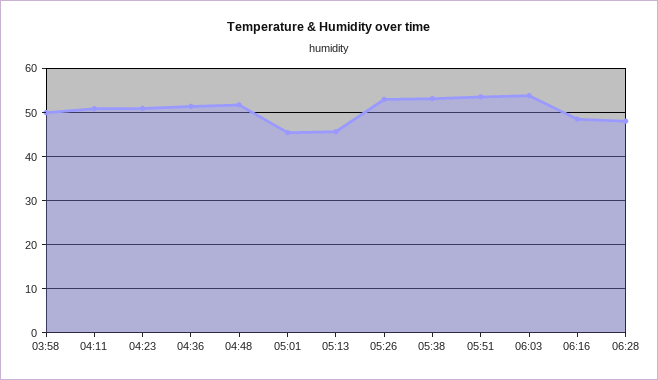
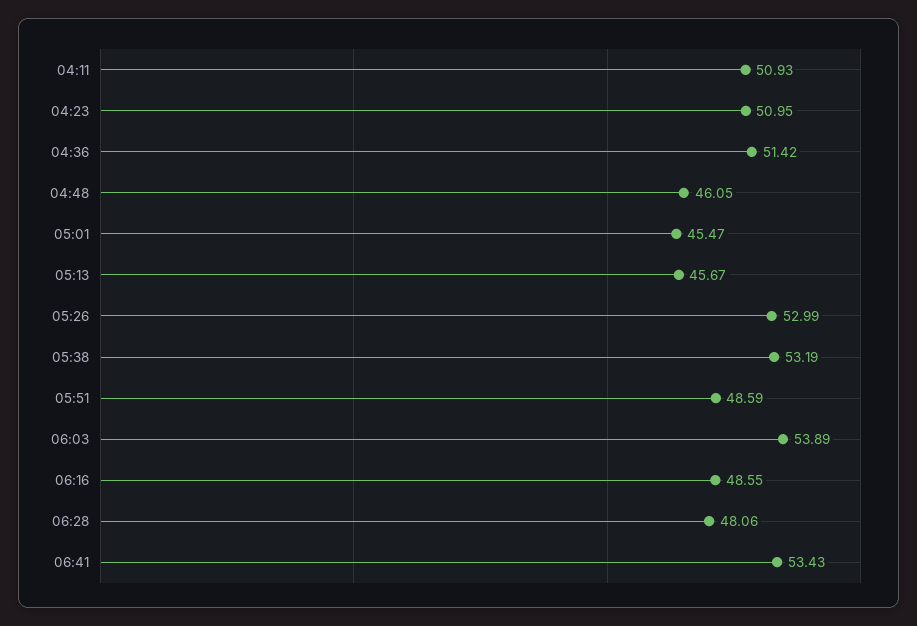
03:58: 50 -> none
04:48: 52 -> 46.05
05:51: 54 -> 48.59
06:41: none -> 53.43

